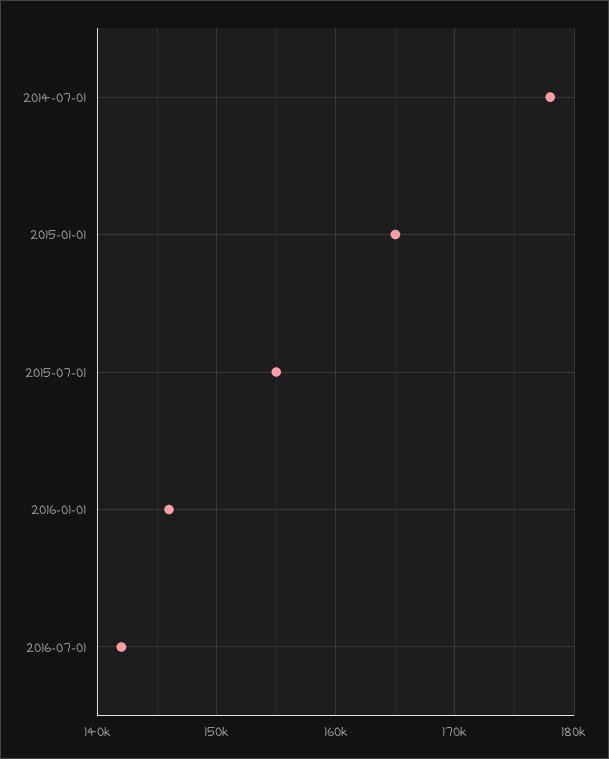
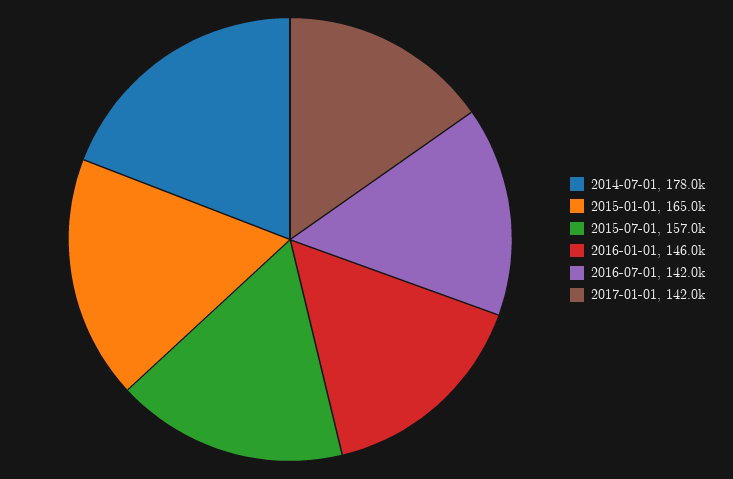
2015-07-01: 155000 -> 157000
2017-01-01: none -> 142000

